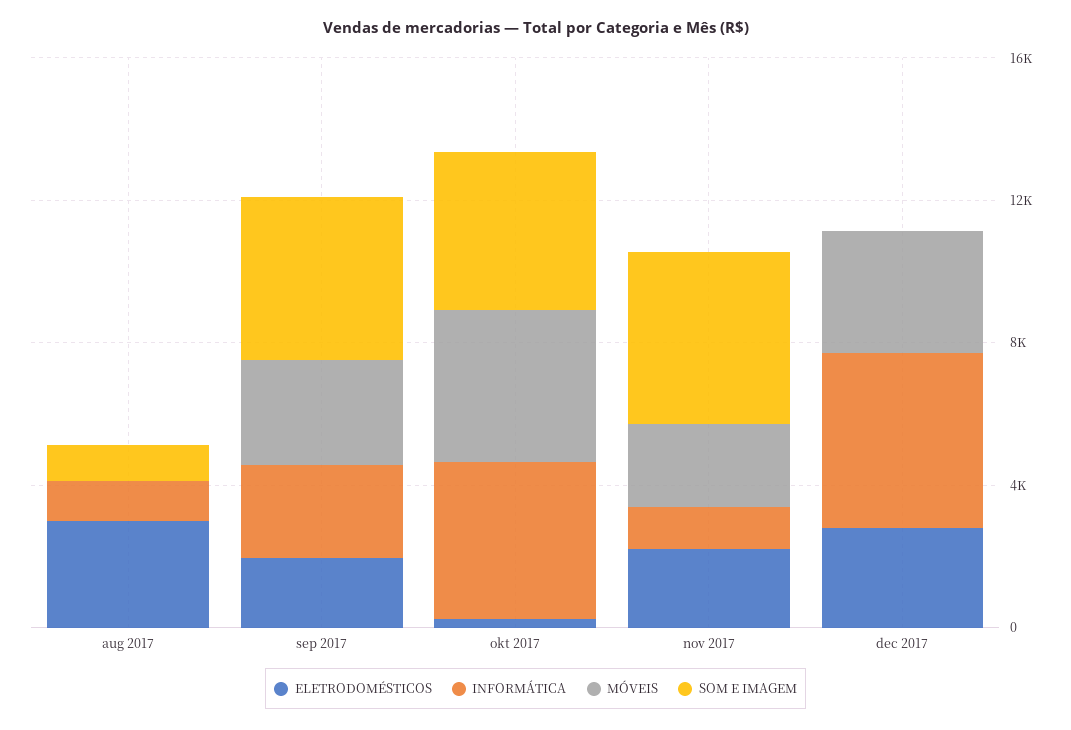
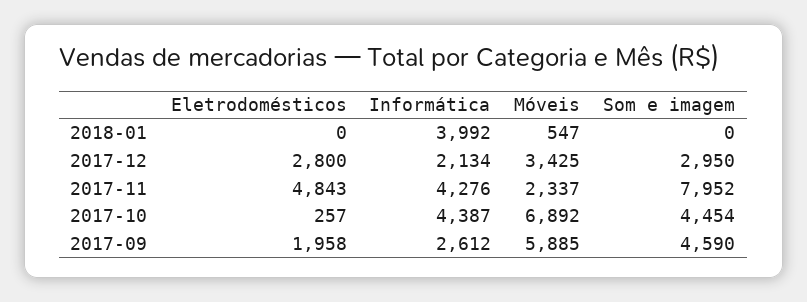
ELETRODOMÉSTICOS, aug 2017: 3000 -> none
INFORMÁTICA, aug 2017: 1000 -> none
MÓVEIS, aug 2017: 0 -> none
SOM E IMAGEM, aug 2017: 1000 -> none
MÓVEIS, sep 2017: 3000 -> 5885
MÓVEIS, okt 2017: 4000 -> 6892
ELETRODOMÉSTICOS, nov 2017: 2000 -> 4843
INFORMÁTICA, nov 2017: 1000 -> 4276
SOM E IMAGEM, nov 2017: 5000 -> 7952
INFORMÁTICA, dec 2017: 5000 -> 2134
SOM E IMAGEM, dec 2017: 0 -> 2950
ELETRODOMÉSTICOS, 2018-01: none -> 0
INFORMÁTICA, 2018-01: none -> 3992
MÓVEIS, 2018-01: none -> 547
SOM E IMAGEM, 2018-01: none -> 0

